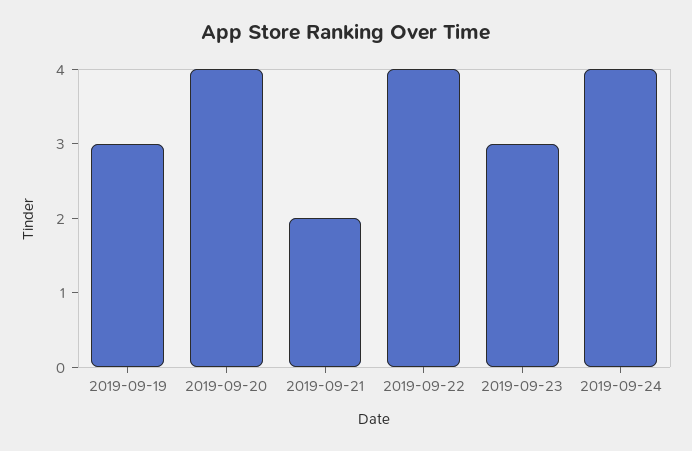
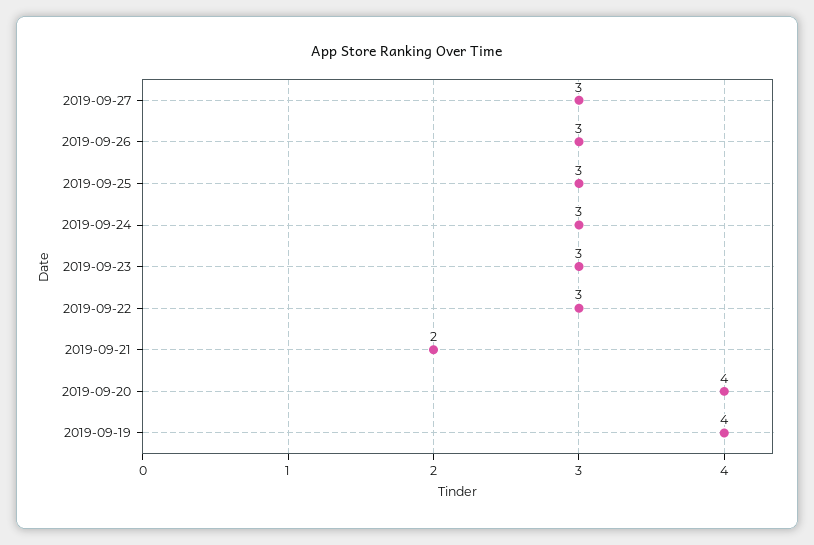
2019-09-19: 3 -> 4
2019-09-22: 4 -> 3
2019-09-24: 4 -> 3
2019-09-27: none -> 3
2019-09-26: none -> 3
2019-09-25: none -> 3

